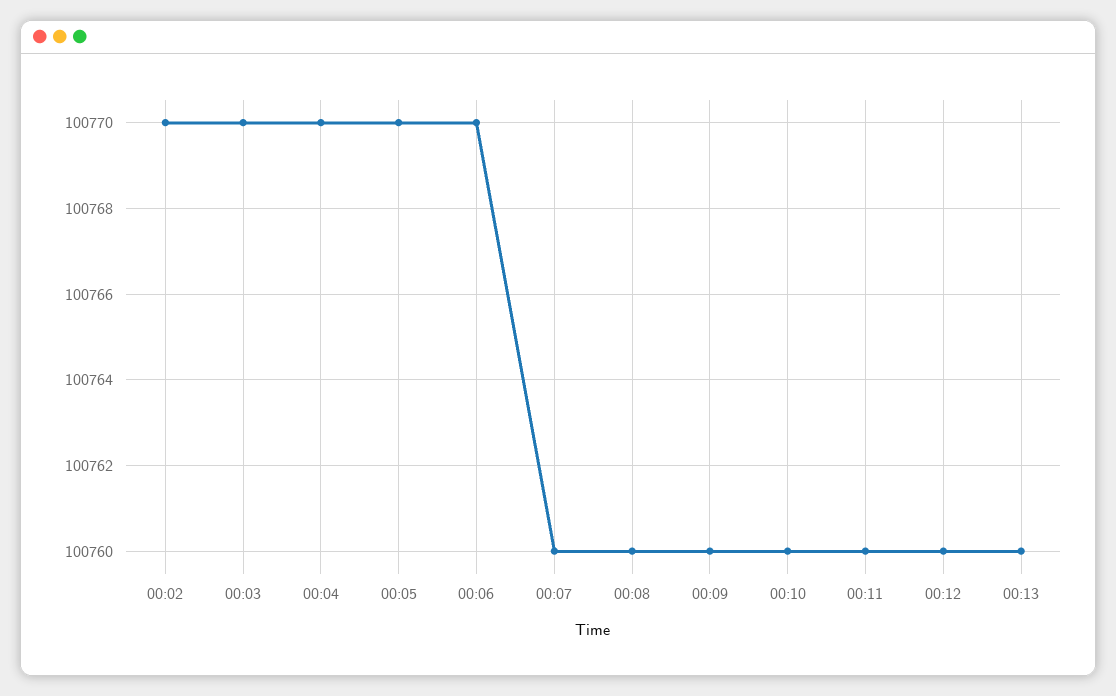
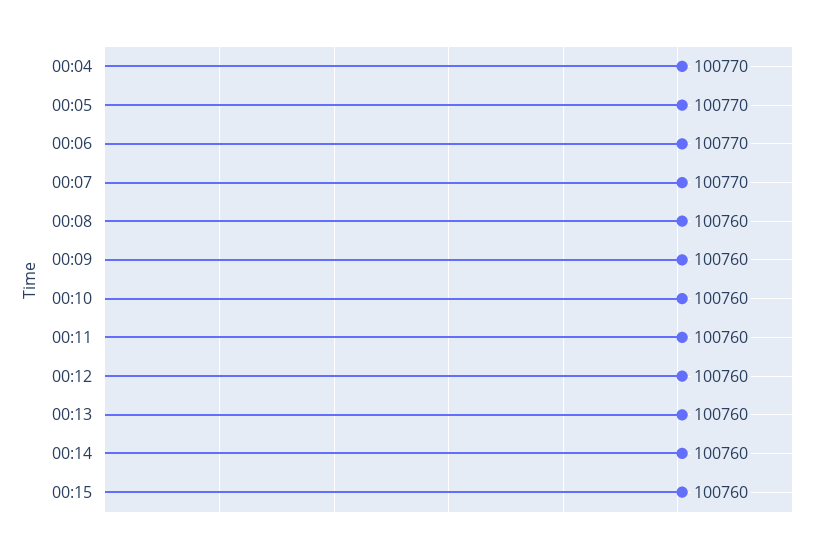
00:02: 100770 -> none
00:03: 100770 -> none
00:07: 100760 -> 100770
00:14: none -> 100760
00:15: none -> 100760

